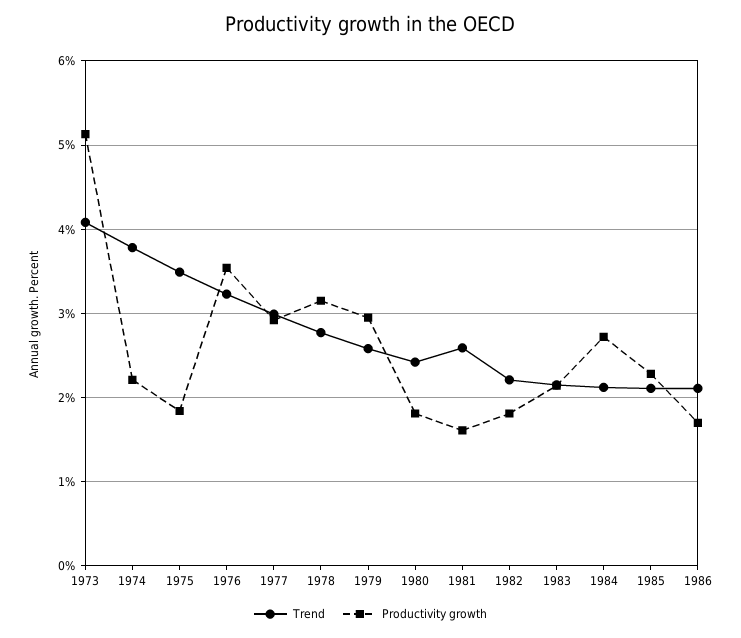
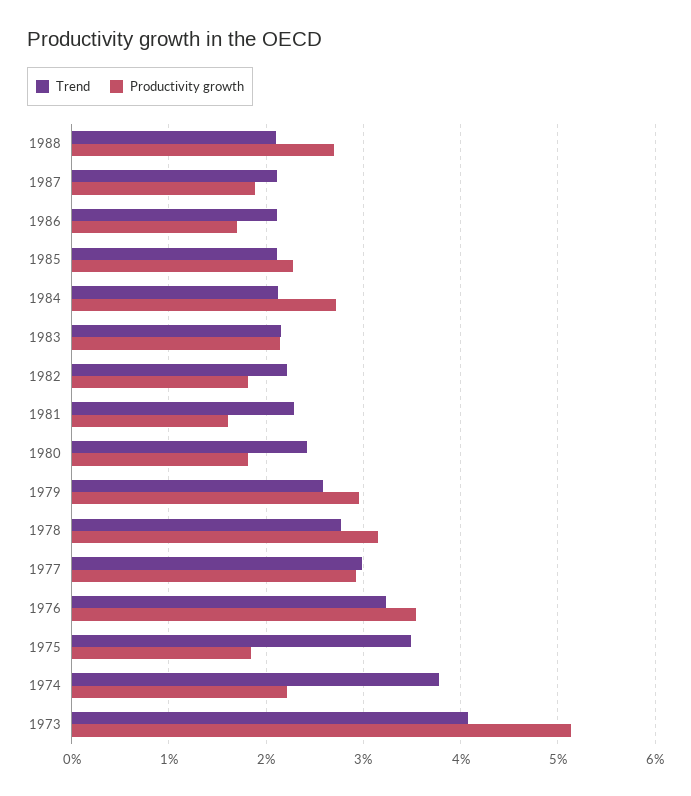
Trend, 1981: 2.6 -> 2.3
Trend, 1988: none -> 2.1
Productivity growth, 1988: none -> 2.7
Trend, 1987: none -> 2.1
Productivity growth, 1987: none -> 1.9

